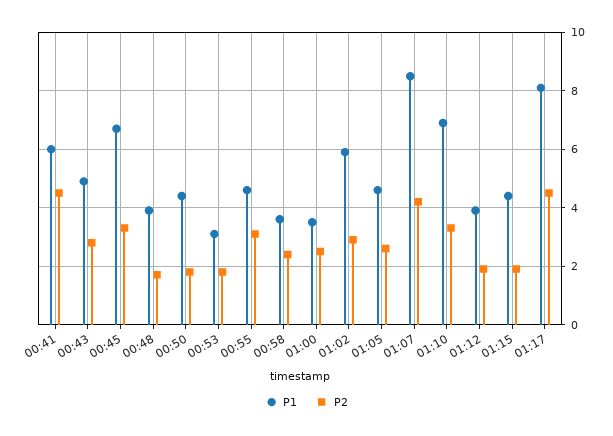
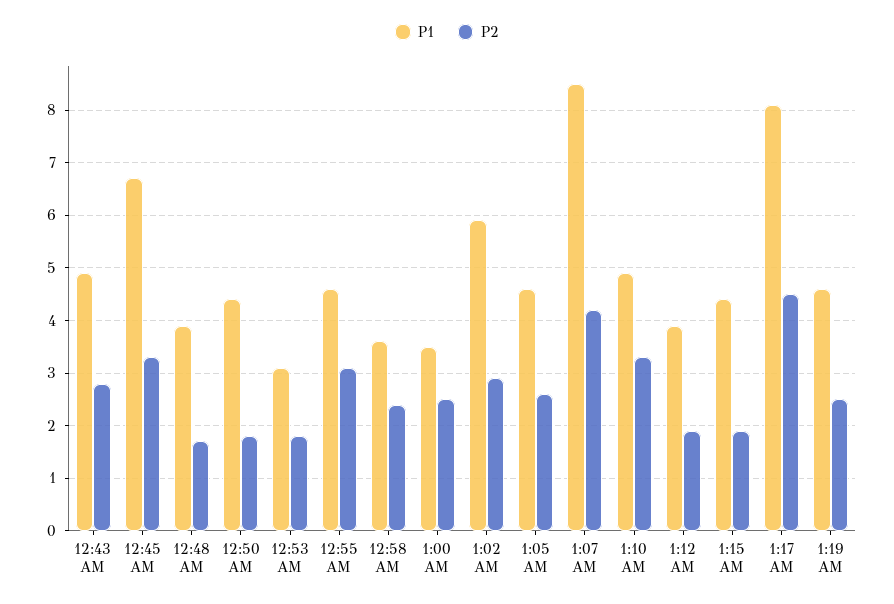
P1, 00:41: 6 -> none
P2, 00:41: 4.5 -> none
P1, 01:10: 7 -> 5
P1, 1:19 AM: none -> 4.5
P2, 1:19 AM: none -> 2.5

